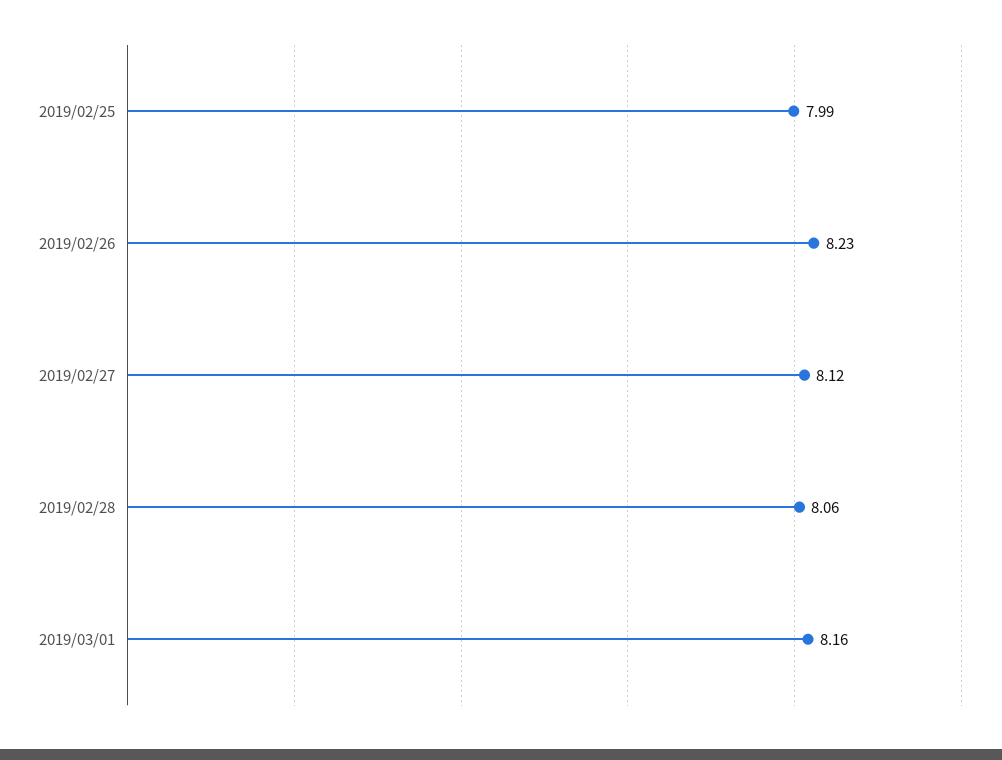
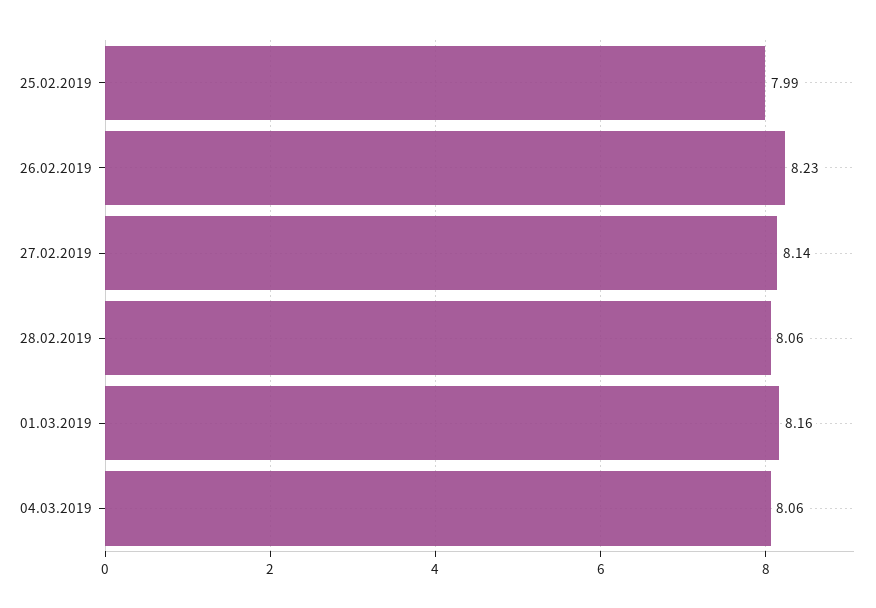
2019/02/27: 8.12 -> 8.14
04.03.2019: none -> 8.06

